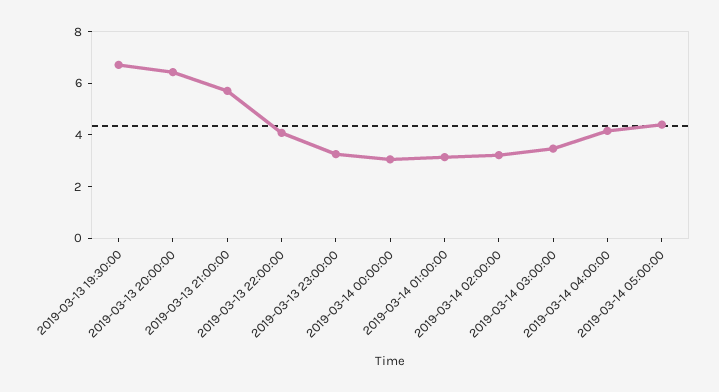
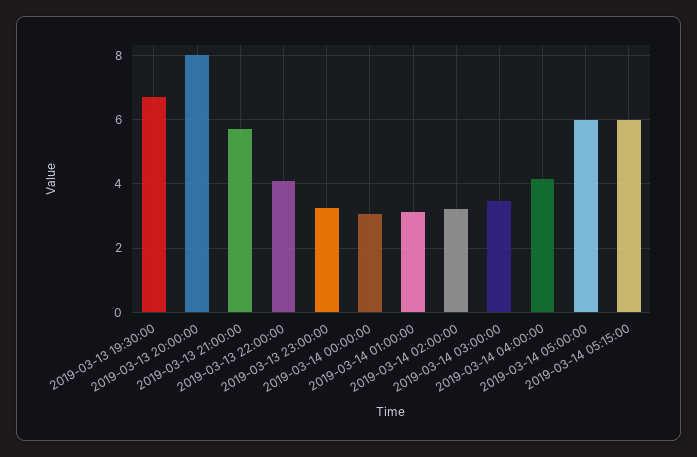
2019-03-13 20:00:00: 6.5 -> 8
2019-03-14 05:00:00: 4.5 -> 6
2019-03-14 05:15:00: none -> 6

